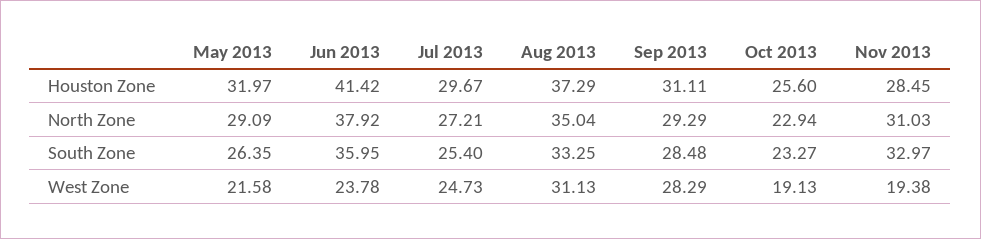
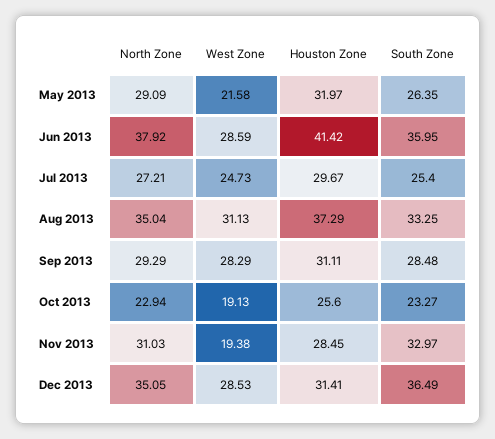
Jun 2013, West Zone: 23.78 -> 28.59
Dec 2013, North Zone: none -> 35.05
Dec 2013, West Zone: none -> 28.53
Dec 2013, Houston Zone: none -> 31.41
Dec 2013, South Zone: none -> 36.49

